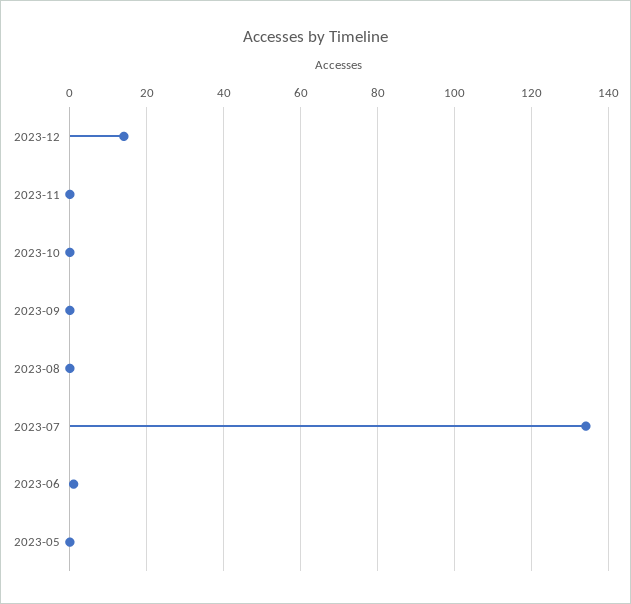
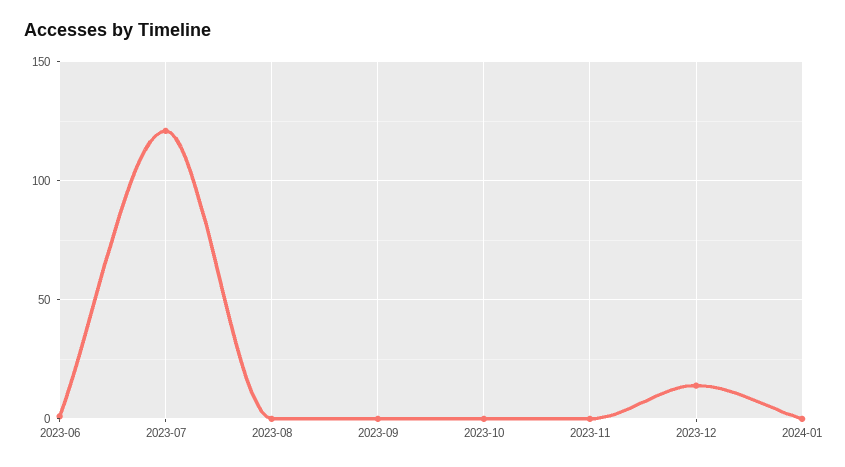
2023-07: 135 -> 120
2023-05: 0 -> none
2024-01: none -> 0

